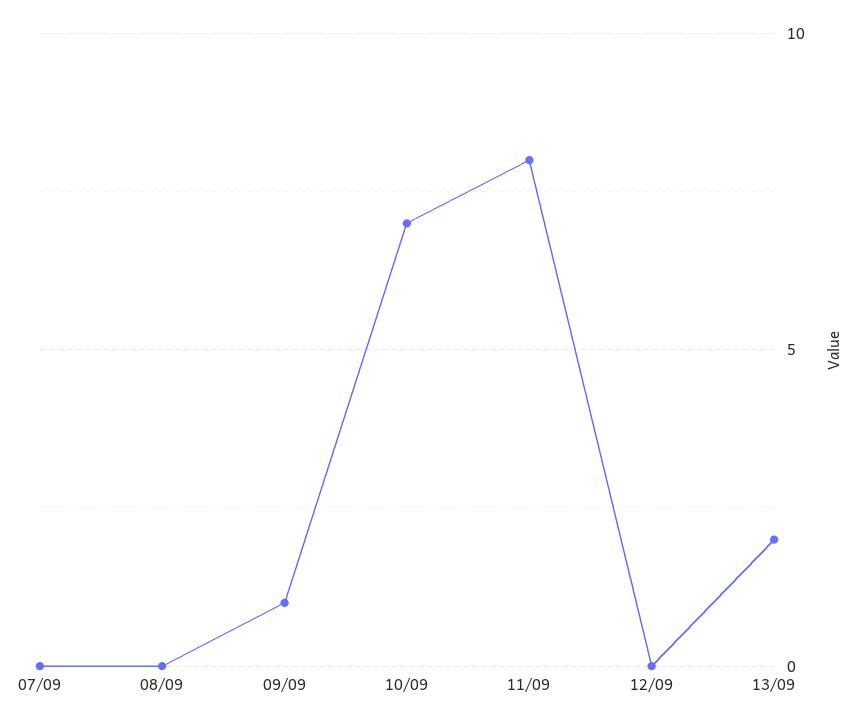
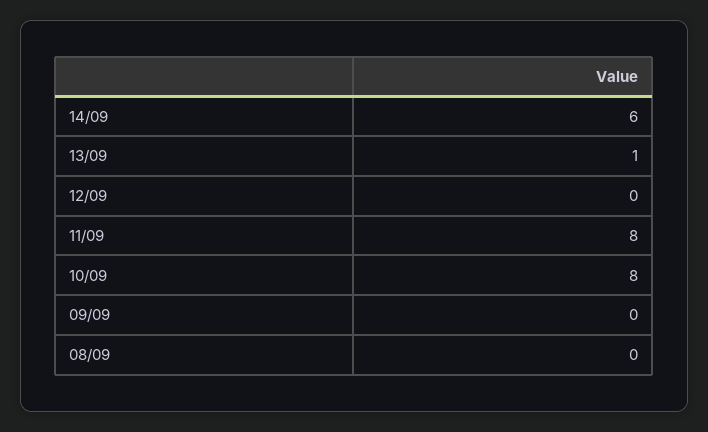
07/09: 0 -> none
09/09: 1 -> 0
10/09: 7 -> 8
13/09: 2 -> 1
14/09: none -> 6

